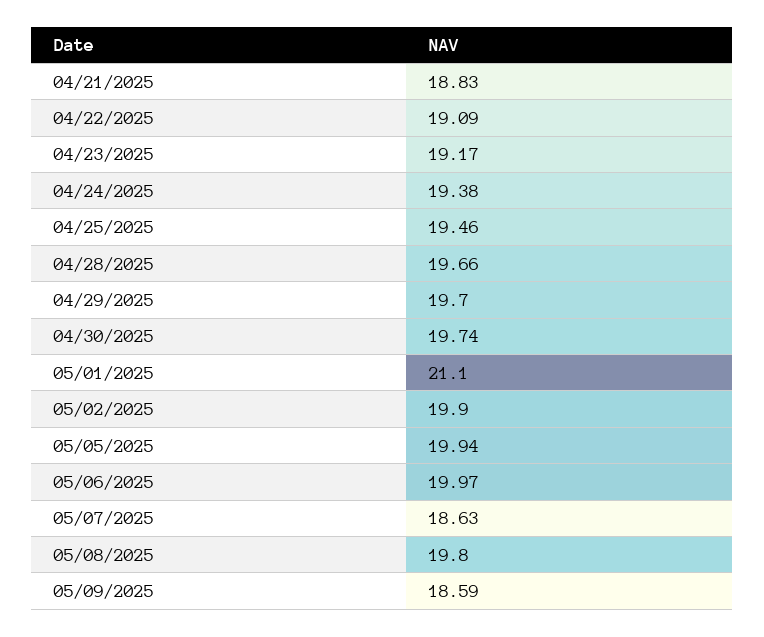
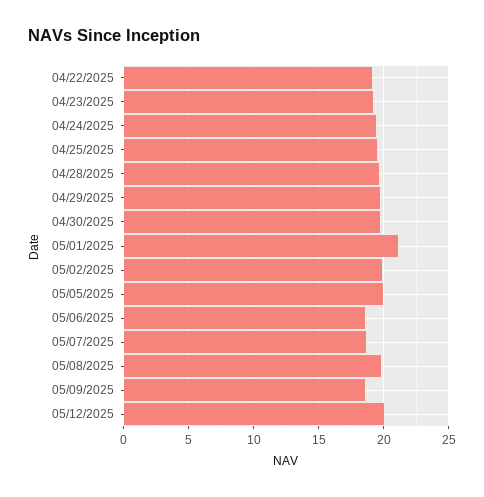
04/21/2025: 18.83 -> none
05/06/2025: 19.97 -> 18.5
05/12/2025: none -> 20

